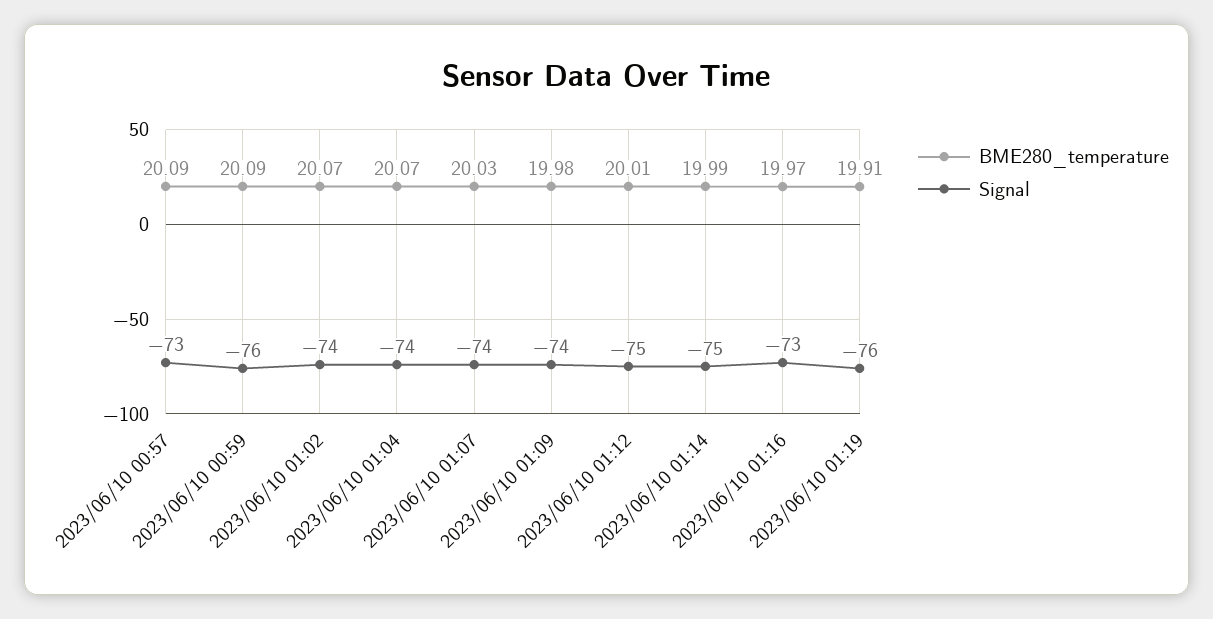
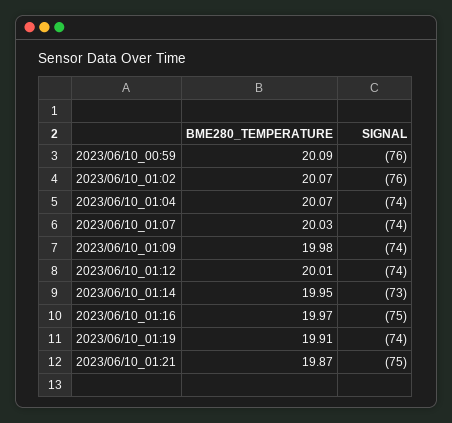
BME280_temperature, 2023/06/10 00:57: 20.09 -> none
Signal, 2023/06/10 00:57: -73 -> none
Signal, 2023/06/10 01:02: -74 -> -76
Signal, 2023/06/10 01:12: -75 -> -74
BME280_temperature, 2023/06/10 01:14: 19.99 -> 19.95
Signal, 2023/06/10 01:14: -75 -> -73
Signal, 2023/06/10 01:16: -73 -> -75
Signal, 2023/06/10 01:19: -76 -> -74
BME280_temperature, 2023/06/10_01:21: none -> 19.87
Signal, 2023/06/10_01:21: none -> -75

